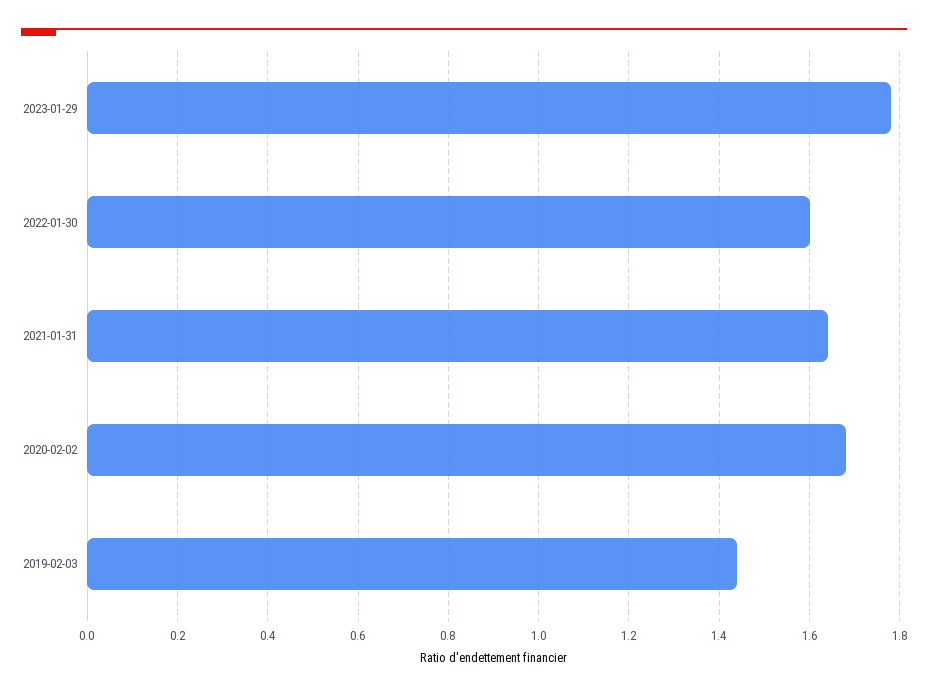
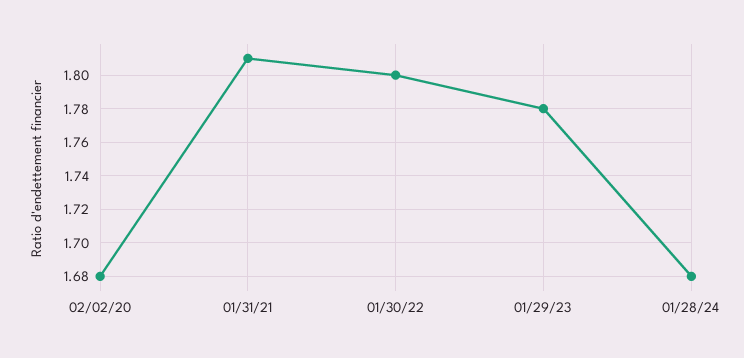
2022-01-30: 1.6 -> 1.8
2021-01-31: 1.65 -> 1.81
2019-02-03: 1.45 -> none
01/28/24: none -> 1.68

